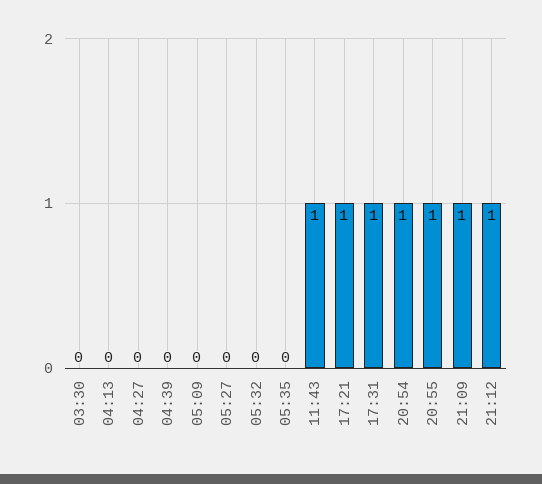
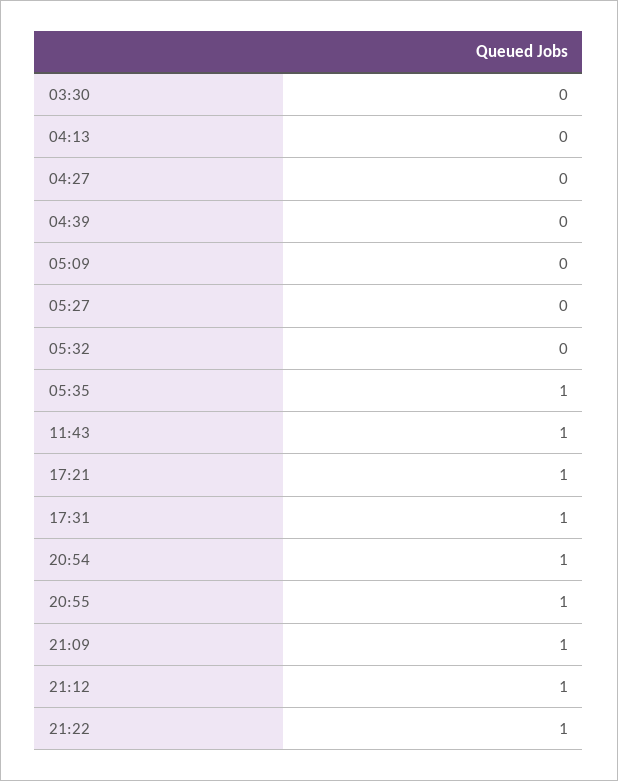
05:35: 0 -> 1
21:22: none -> 1

